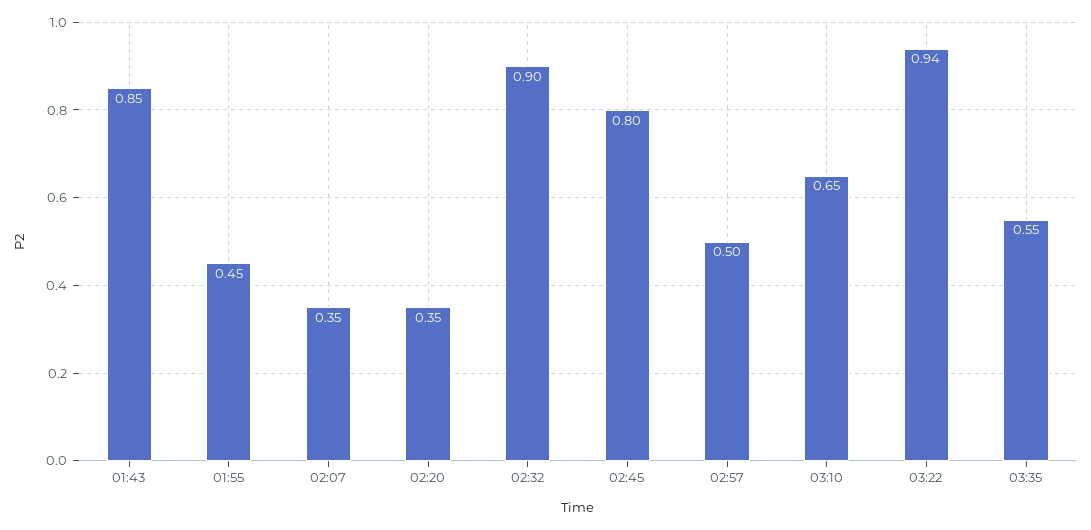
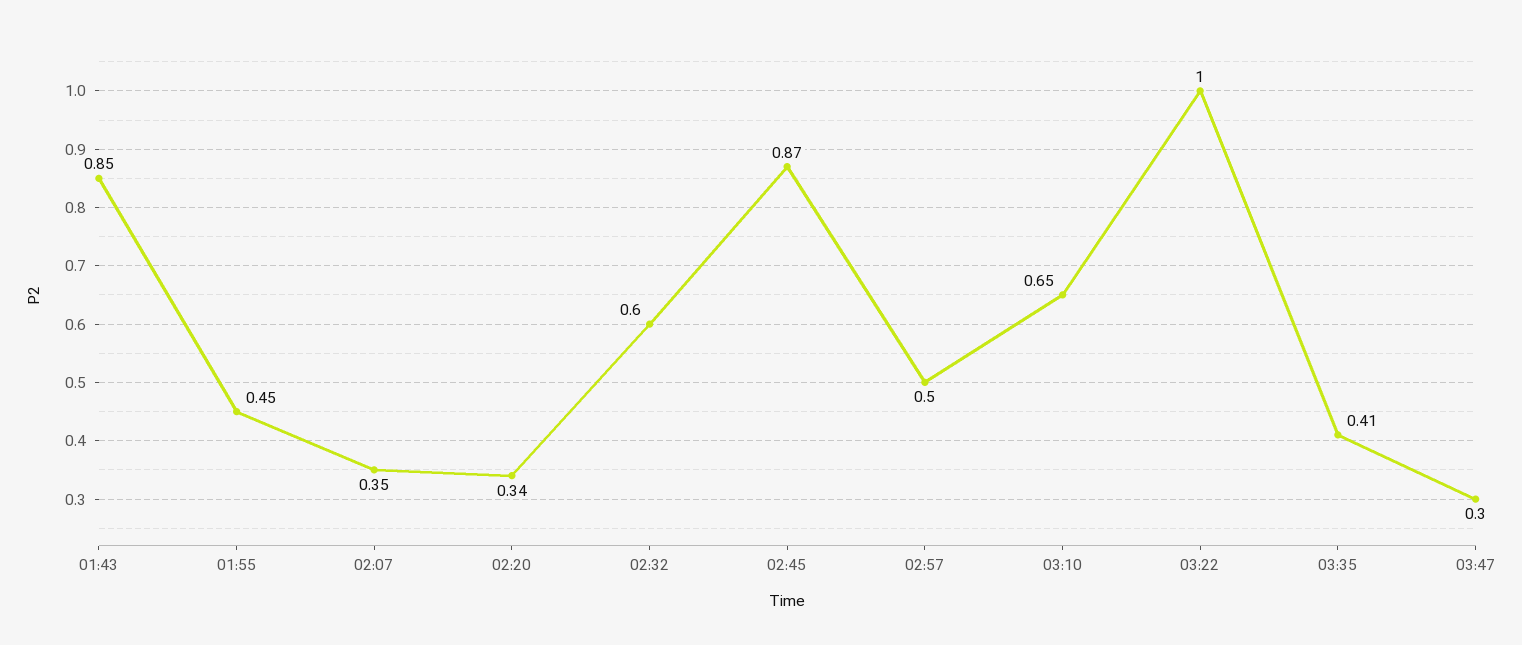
02:20: 0.35 -> 0.34
02:32: 0.9 -> 0.6
02:45: 0.8 -> 0.87
03:22: 0.94 -> 1
03:35: 0.55 -> 0.41
03:47: none -> 0.3

